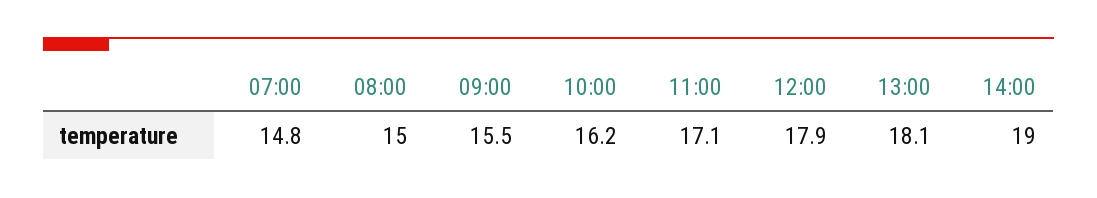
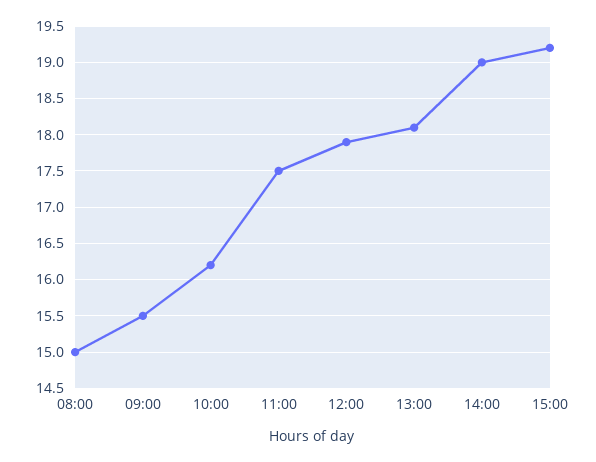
07:00: 14.8 -> none
11:00: 17.1 -> 17.5
15:00: none -> 19.2

